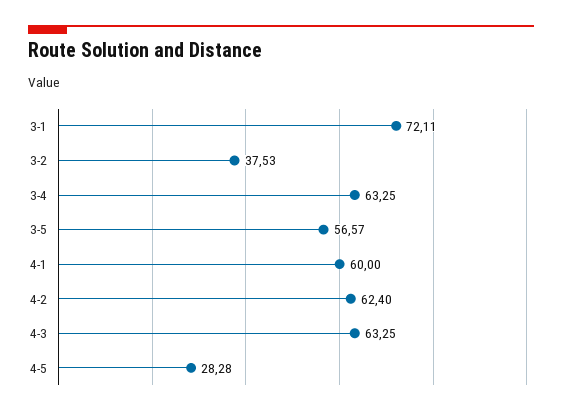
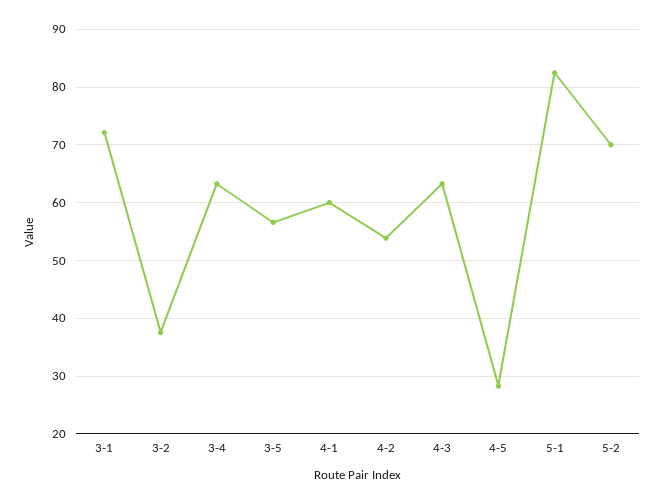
4-2: 62.4 -> 54
5-1: none -> 82
5-2: none -> 70

